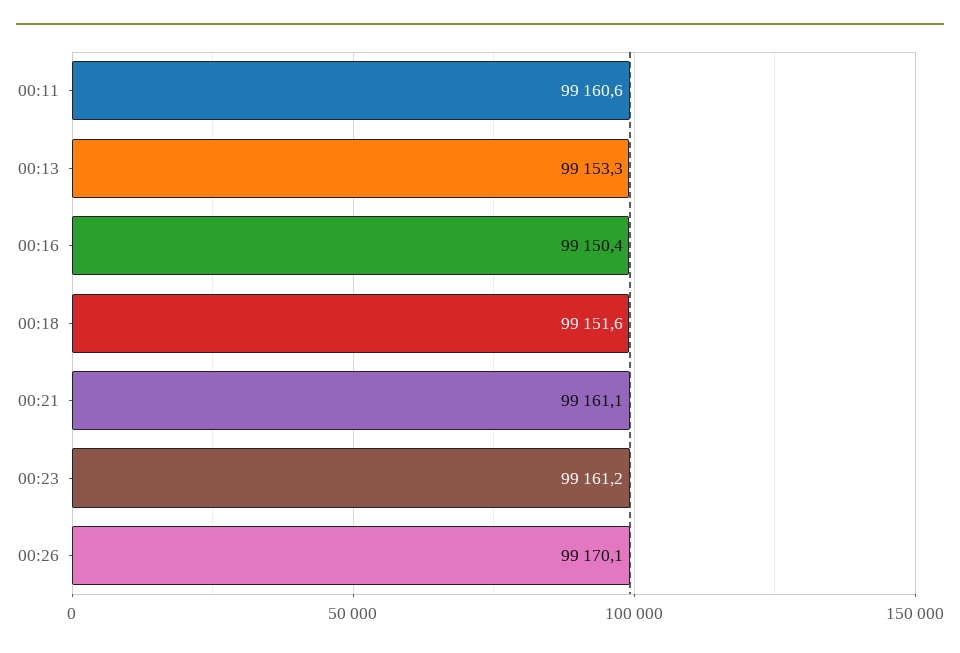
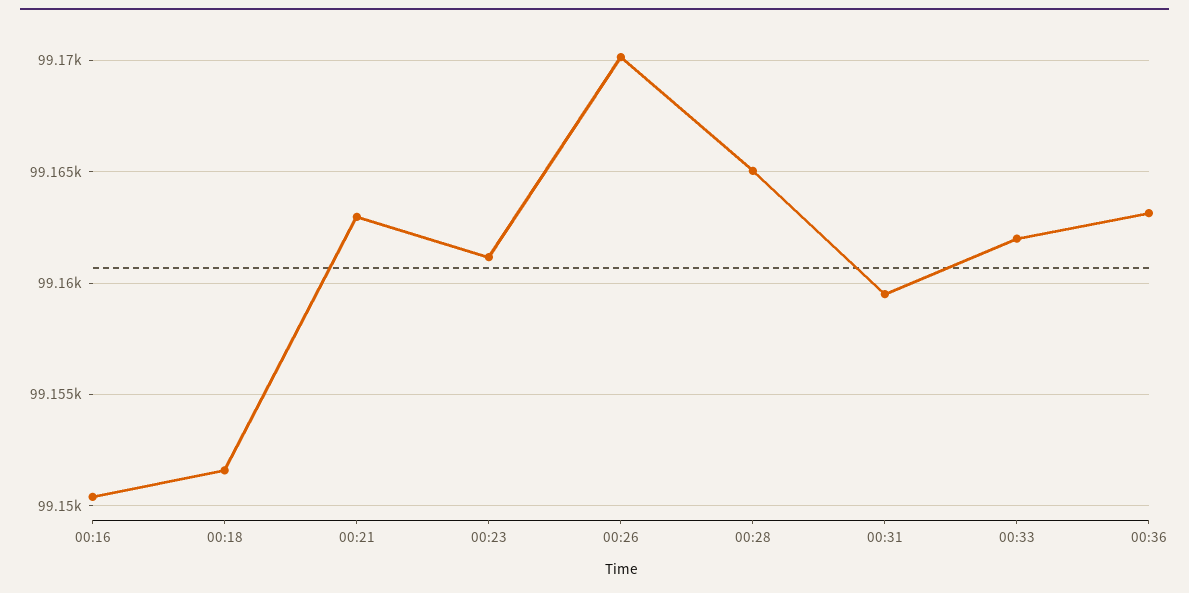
00:11: 99160.6 -> none
00:13: 99153.3 -> none
00:21: 99161.1 -> 99163
00:28: none -> 99165
00:31: none -> 99159.5
00:33: none -> 99162
00:36: none -> 99163

